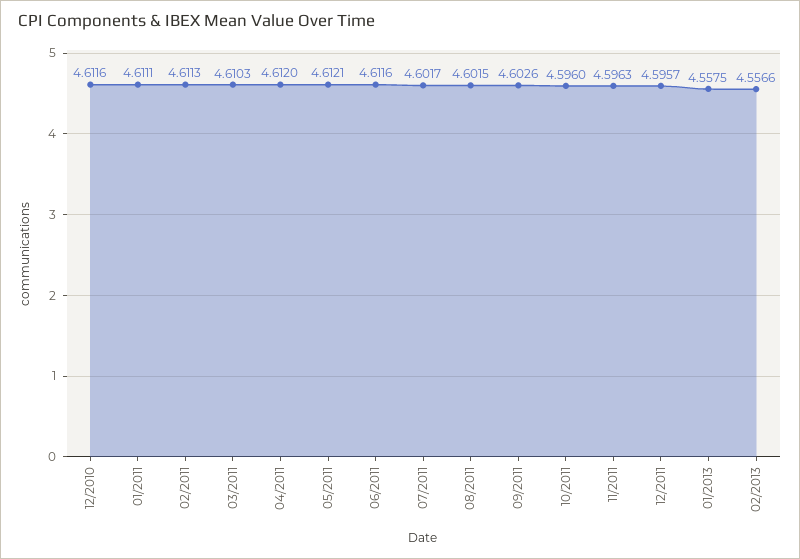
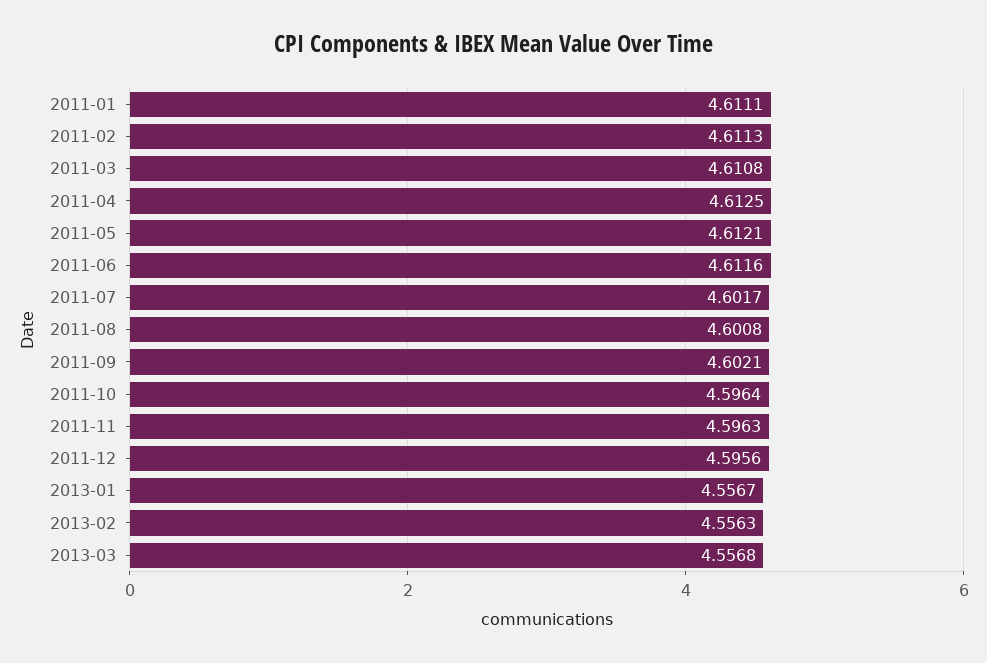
12/2010: 4.6116 -> none
03/2011: 4.6103 -> 4.6108
04/2011: 4.612 -> 4.6125
08/2011: 4.6015 -> 4.6008
09/2011: 4.6026 -> 4.6021
10/2011: 4.596 -> 4.5964
12/2011: 4.5957 -> 4.5956
01/2013: 4.5575 -> 4.5567
02/2013: 4.5566 -> 4.5563
2013-03: none -> 4.5568

